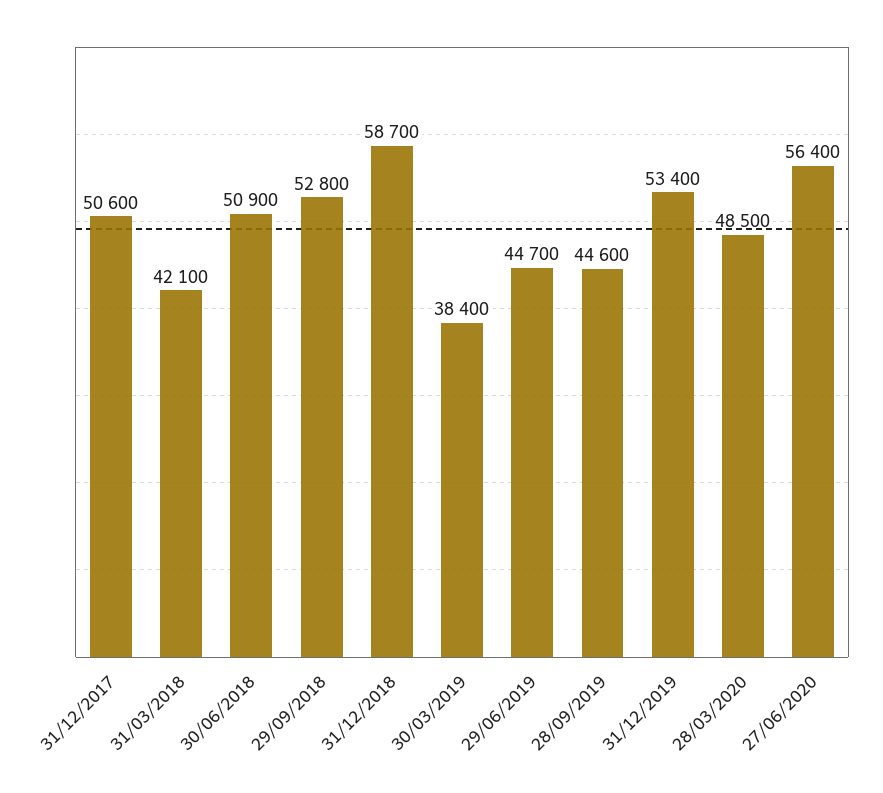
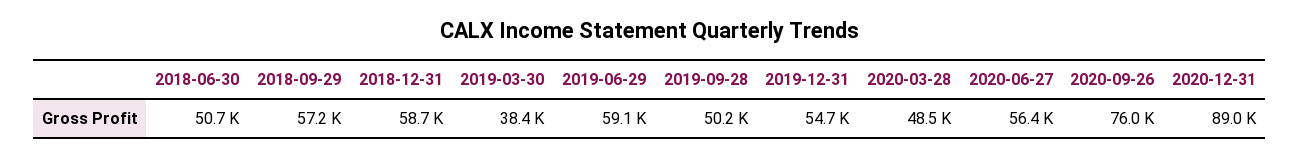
31/12/2017: 50600 -> none
31/03/2018: 42100 -> none
30/06/2018: 50900 -> 50700
29/09/2018: 52800 -> 57200
29/06/2019: 44700 -> 59100
28/09/2019: 44600 -> 50200
31/12/2019: 53400 -> 54700
2020-09-26: none -> 76000
2020-12-31: none -> 89000

